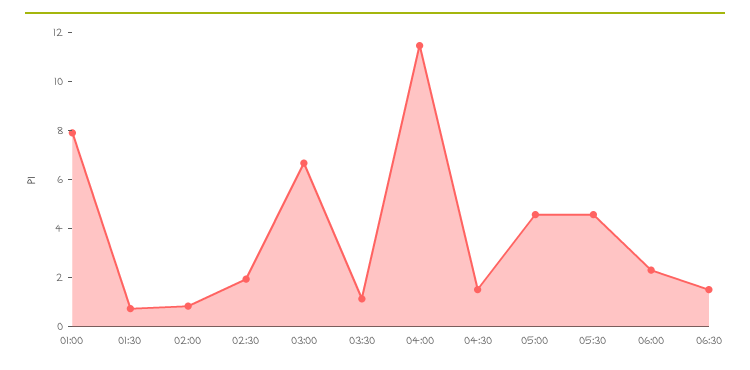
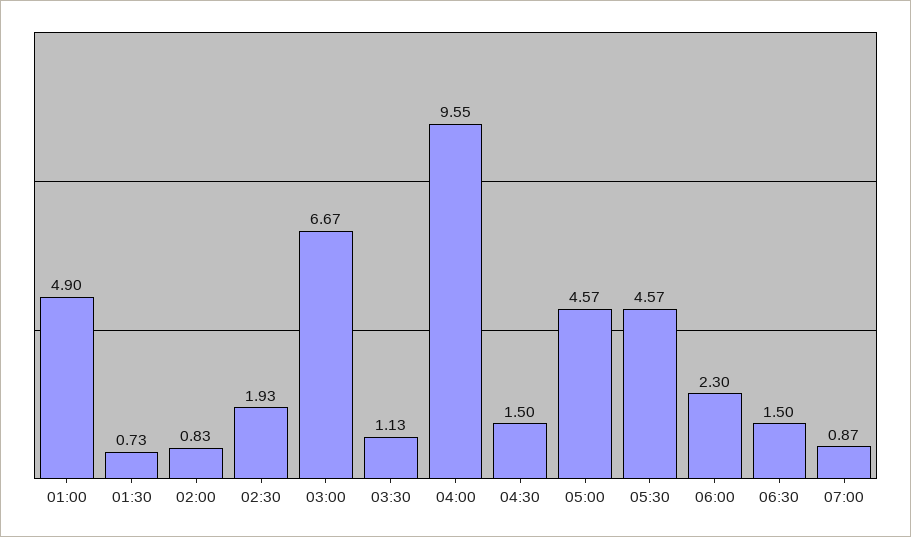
01:00: 8 -> 4.9
04:00: 11.5 -> 9.55
07:00: none -> 0.87

